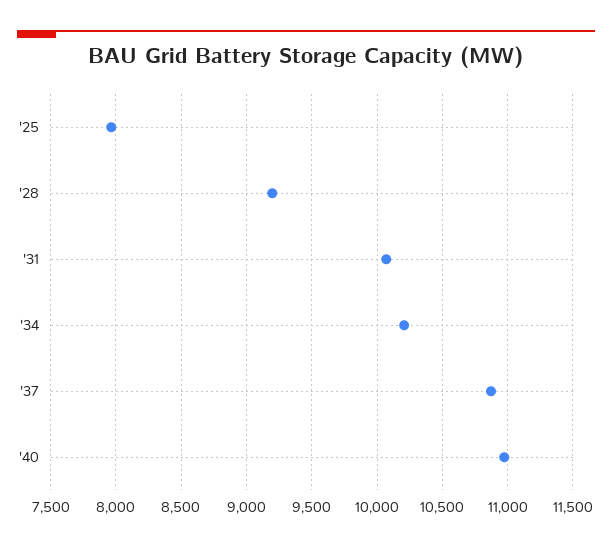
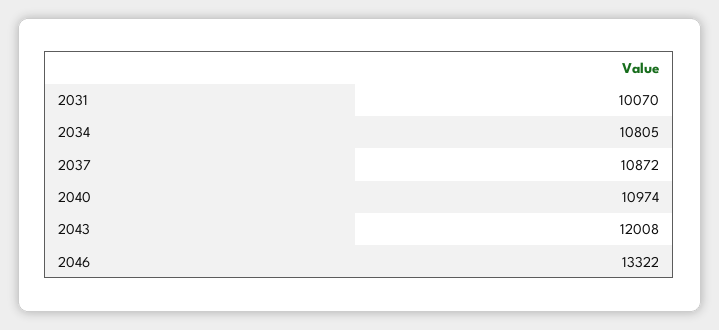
'25: 7950 -> none
'28: 9200 -> none
'34: 10200 -> 10805
2043: none -> 12008
2046: none -> 13322

